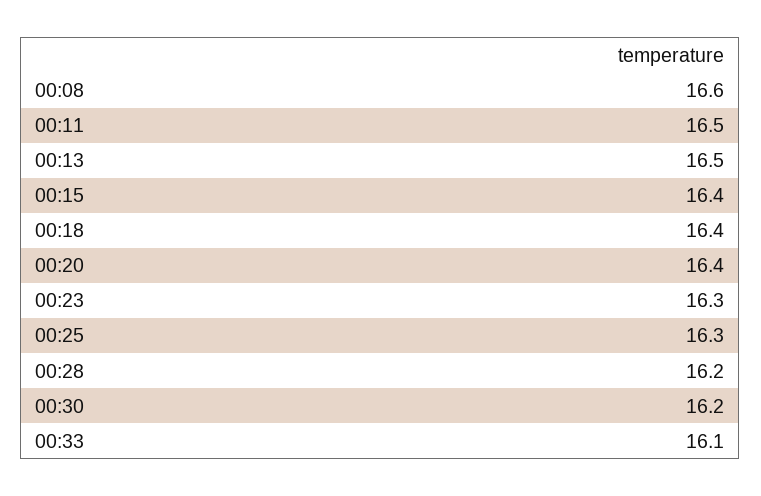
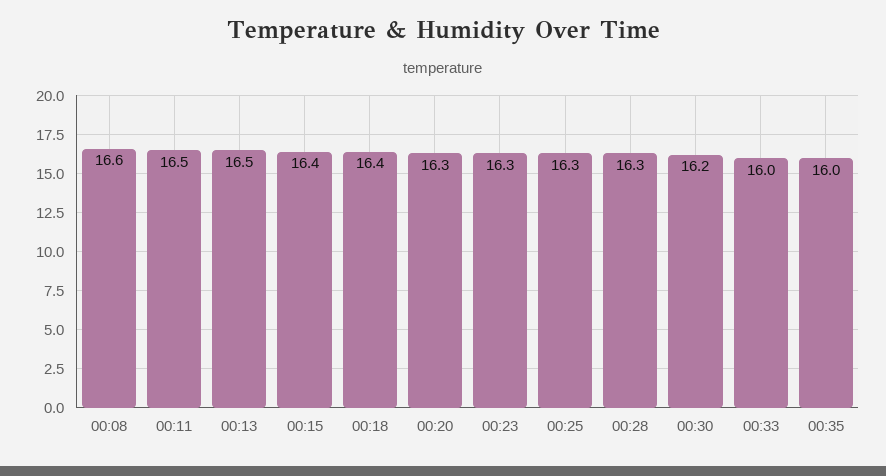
00:20: 16.4 -> 16.3
00:28: 16.2 -> 16.3
00:33: 16.1 -> 16
00:35: none -> 16

